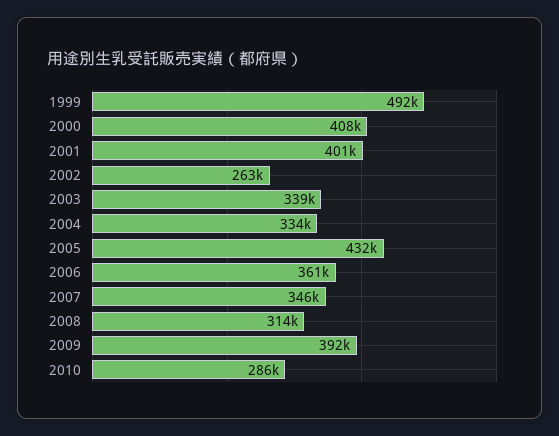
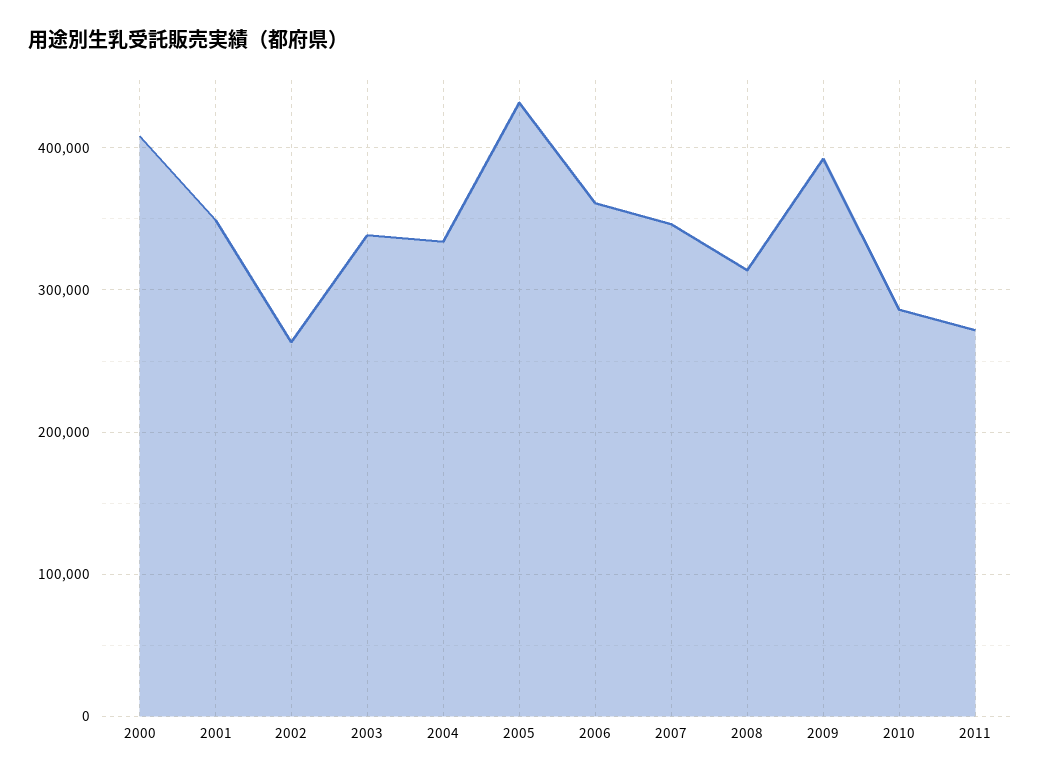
1999: 492000 -> none
2001: 401000 -> 350000
2011: none -> 270000

